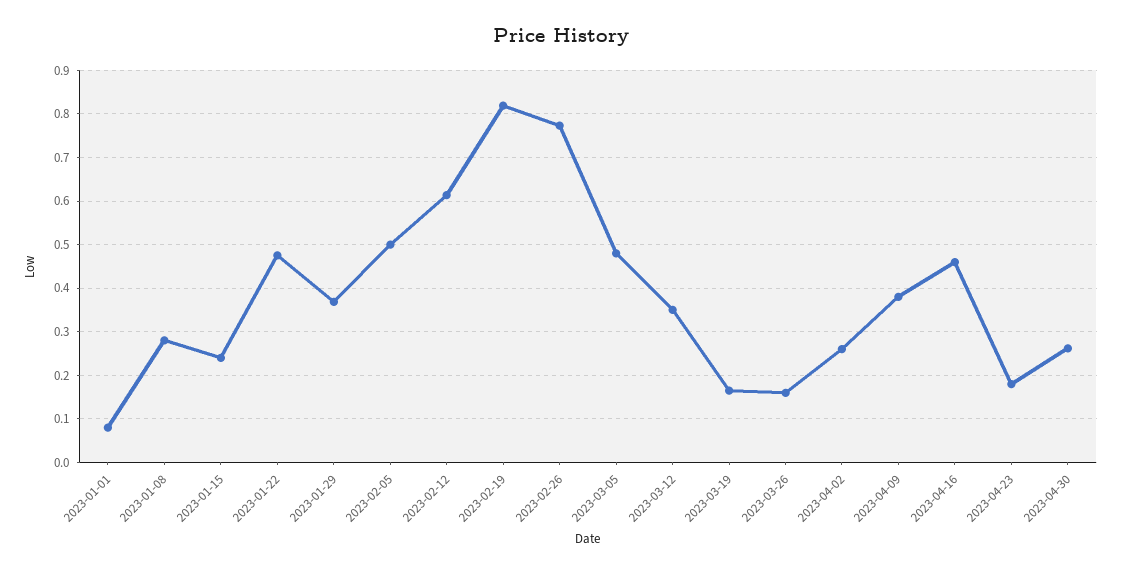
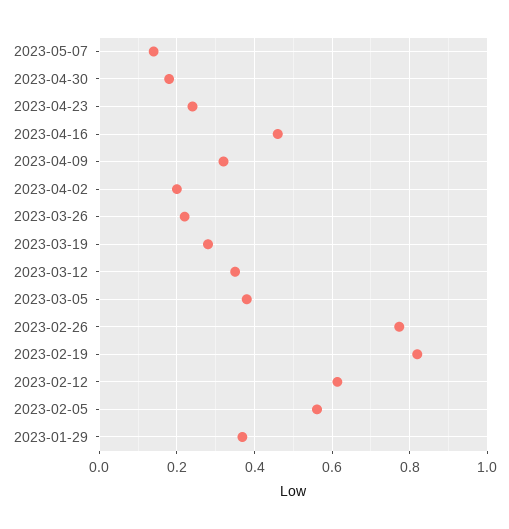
2023-01-01: 0.08 -> none
2023-01-08: 0.28 -> none
2023-01-15: 0.24 -> none
2023-01-22: 0.48 -> none
2023-02-05: 0.5 -> 0.56
2023-03-05: 0.48 -> 0.38
2023-03-19: 0.16 -> 0.28
2023-03-26: 0.16 -> 0.22
2023-04-02: 0.26 -> 0.2
2023-04-09: 0.38 -> 0.32
2023-04-23: 0.18 -> 0.24
2023-04-30: 0.26 -> 0.18
2023-05-07: none -> 0.14

